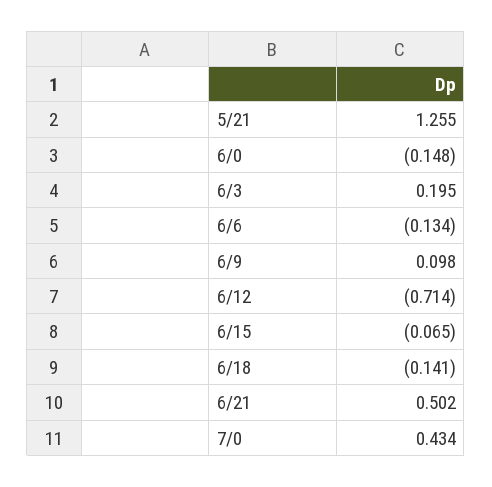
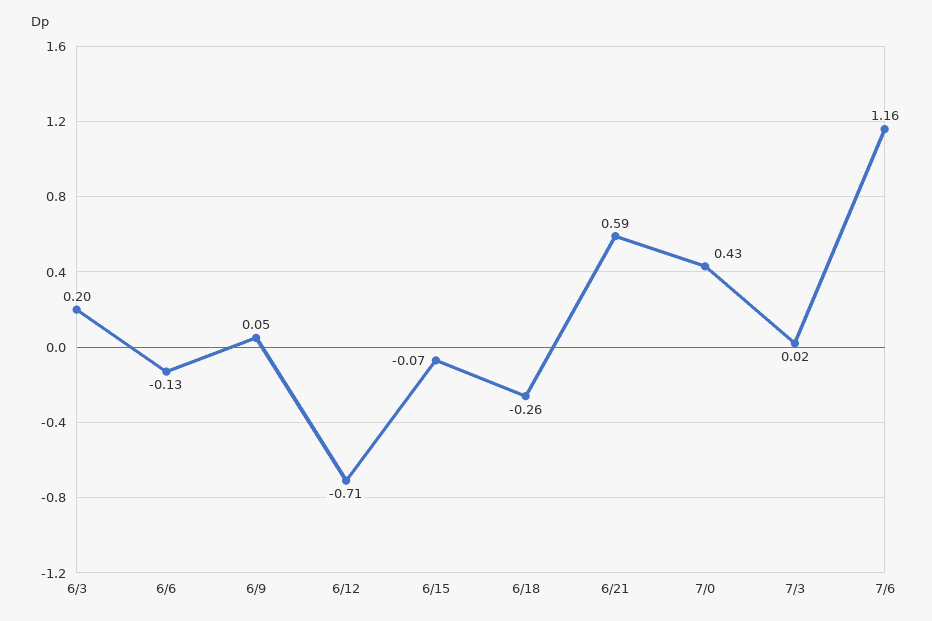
5/21: 1.255 -> none
6/0: -0.148 -> none
6/9: 0.098 -> 0.05
6/18: -0.141 -> -0.26
6/21: 0.502 -> 0.59
7/3: none -> 0.02
7/6: none -> 1.16

